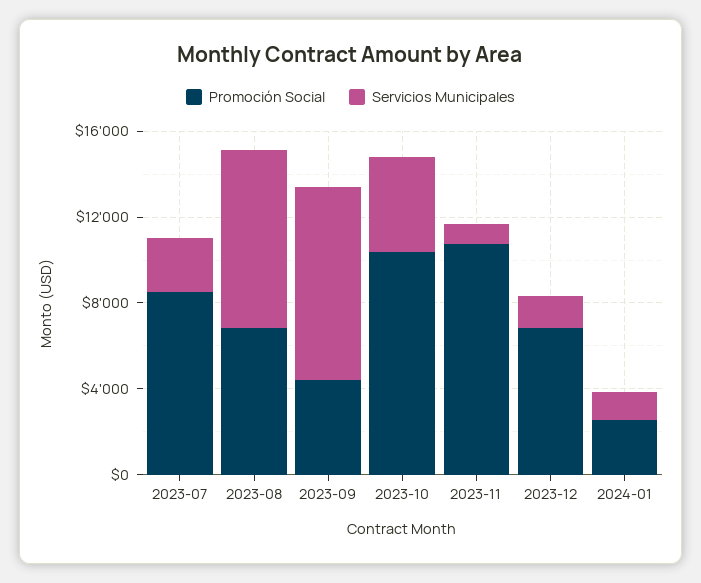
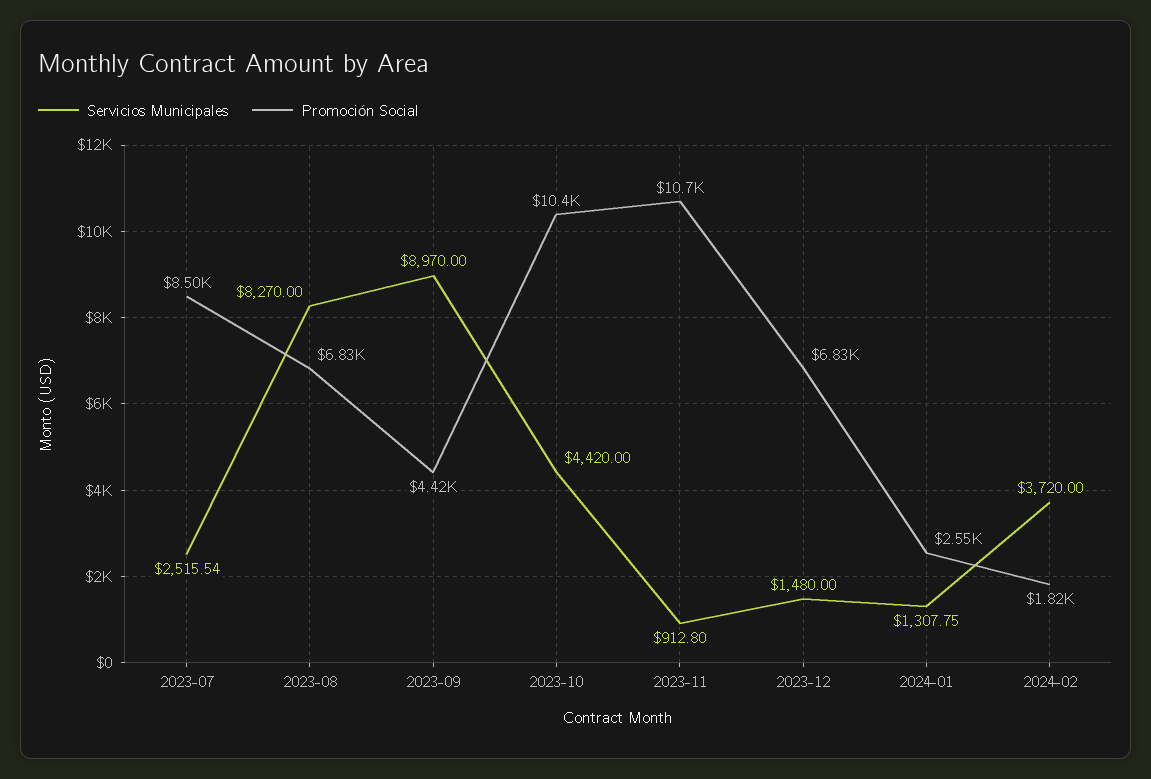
Servicios Municipales, 2024-02: none -> 3720
Promoción Social, 2024-02: none -> 1820

